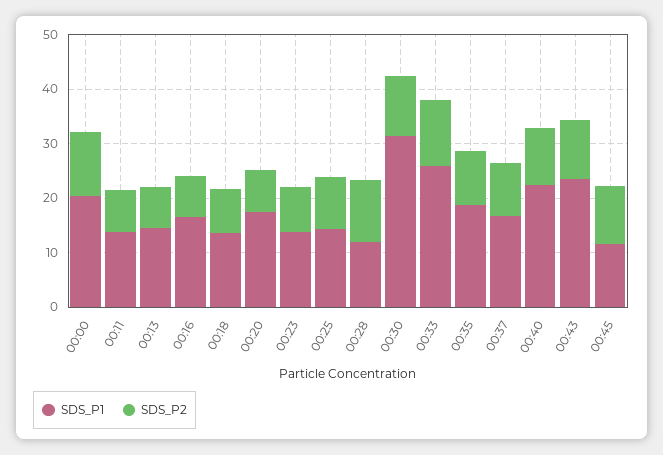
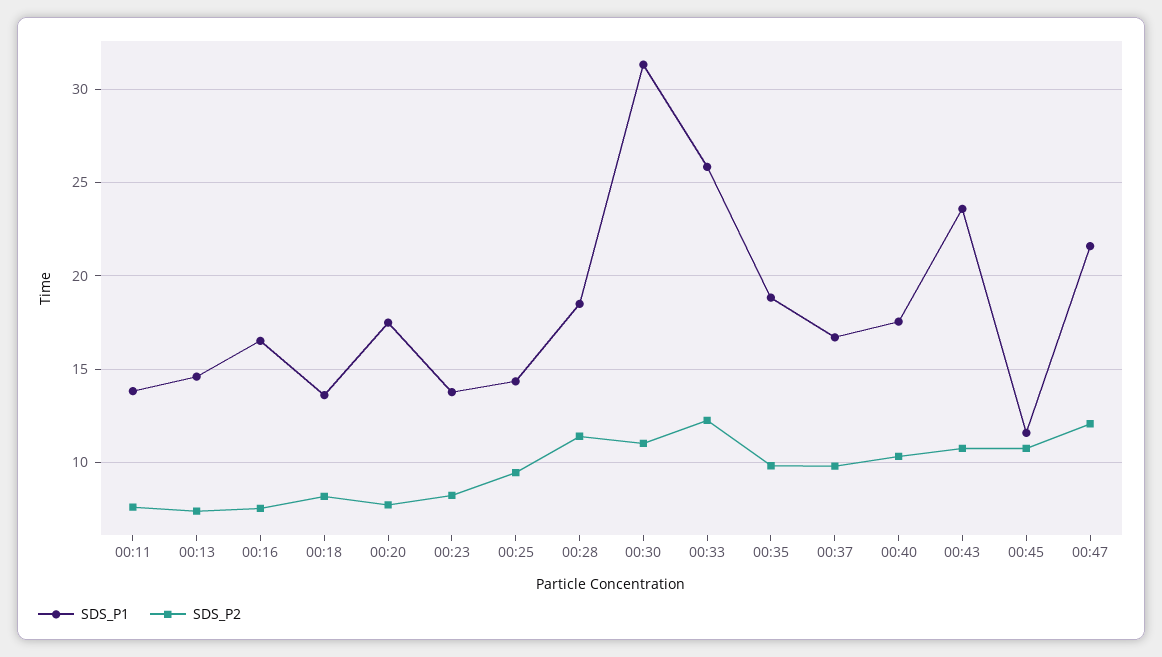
SDS_P1, 00:00: 20 -> none
SDS_P2, 00:00: 12 -> none
SDS_P1, 00:28: 12 -> 18.5
SDS_P1, 00:40: 22 -> 17.5
SDS_P1, 00:47: none -> 21.5
SDS_P2, 00:47: none -> 12

